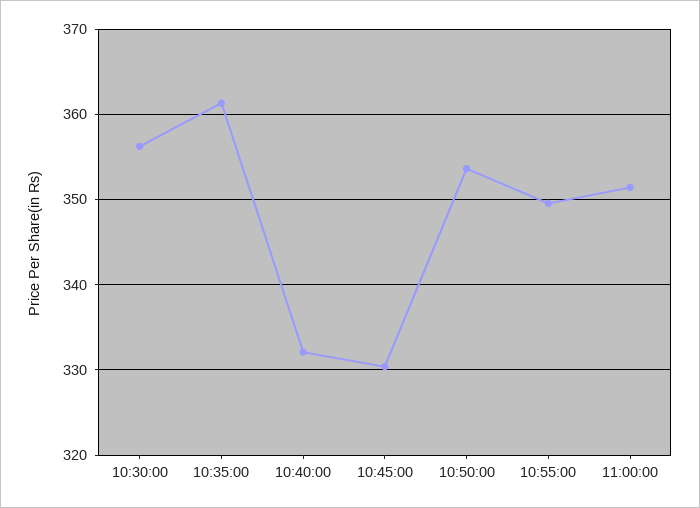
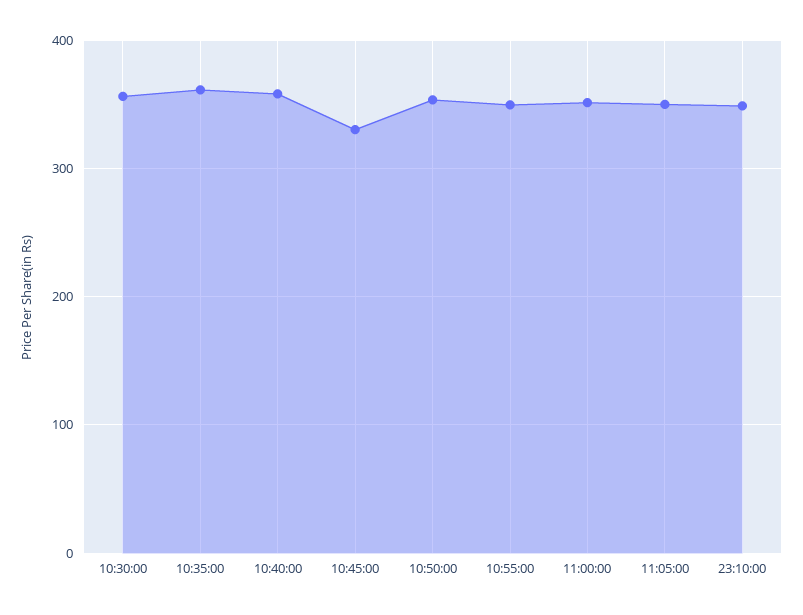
10:40:00: 332 -> 360
11:05:00: none -> 350
23:10:00: none -> 350

